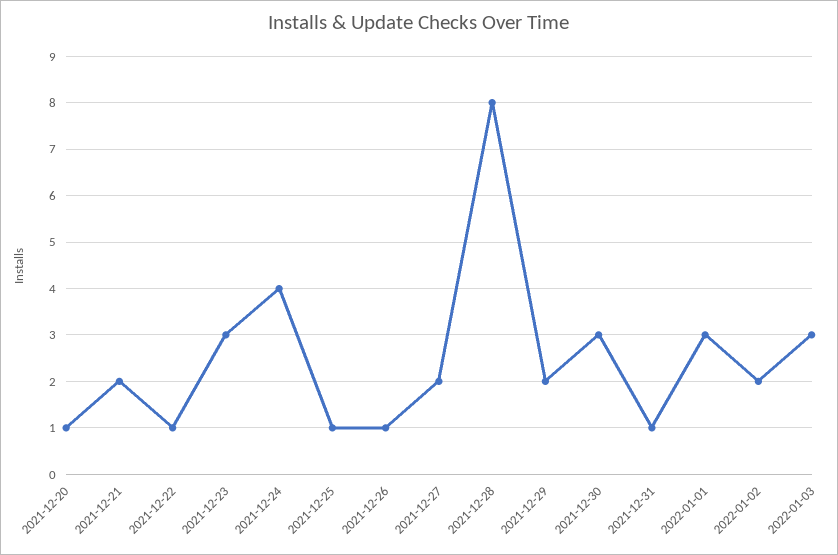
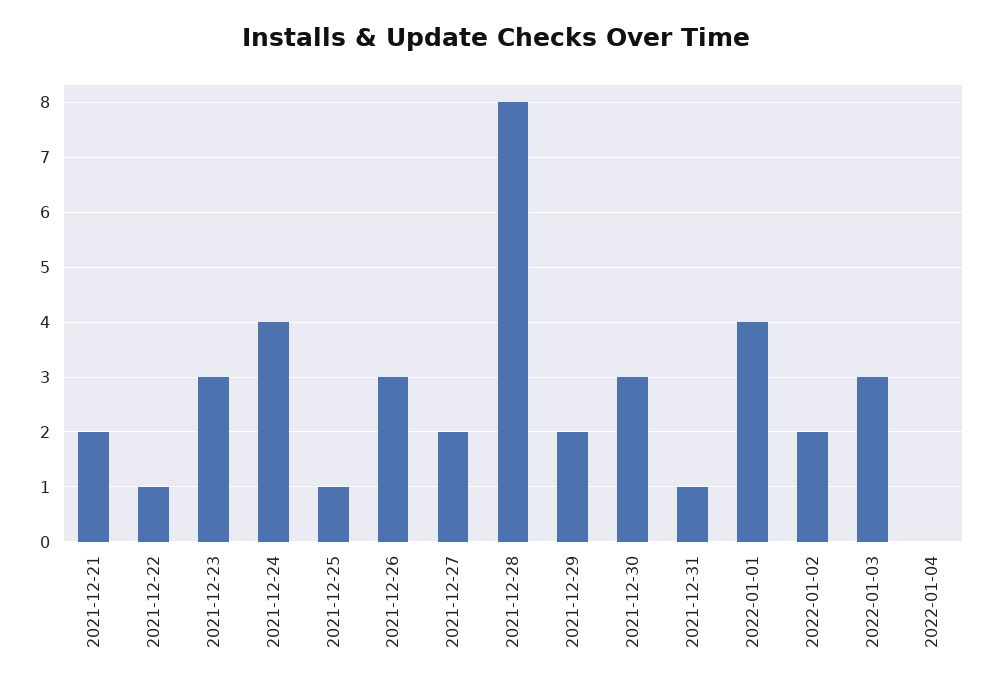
2021-12-20: 1 -> none
2021-12-26: 1 -> 3
2022-01-01: 3 -> 4
2022-01-04: none -> 0

